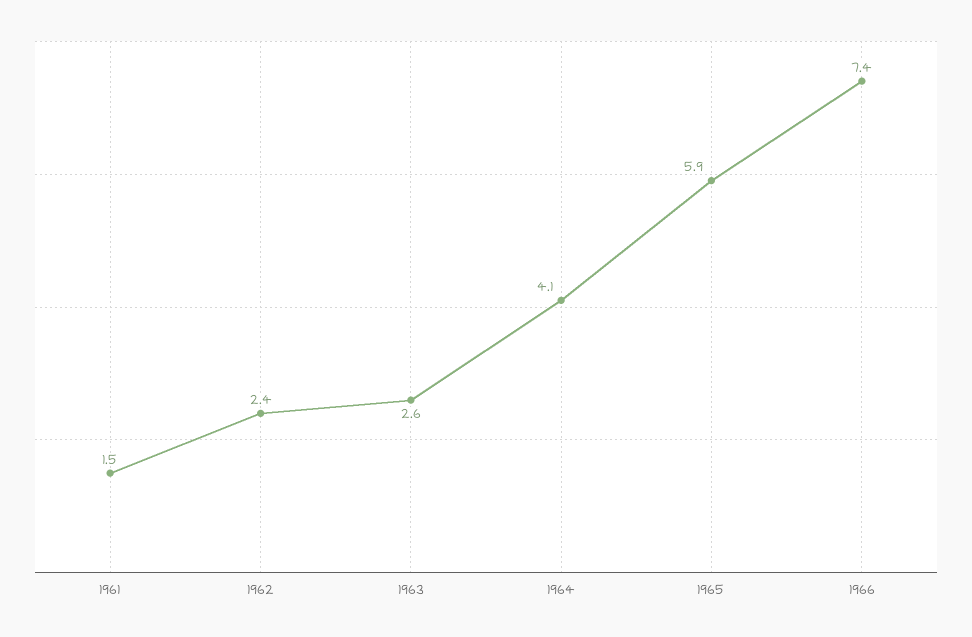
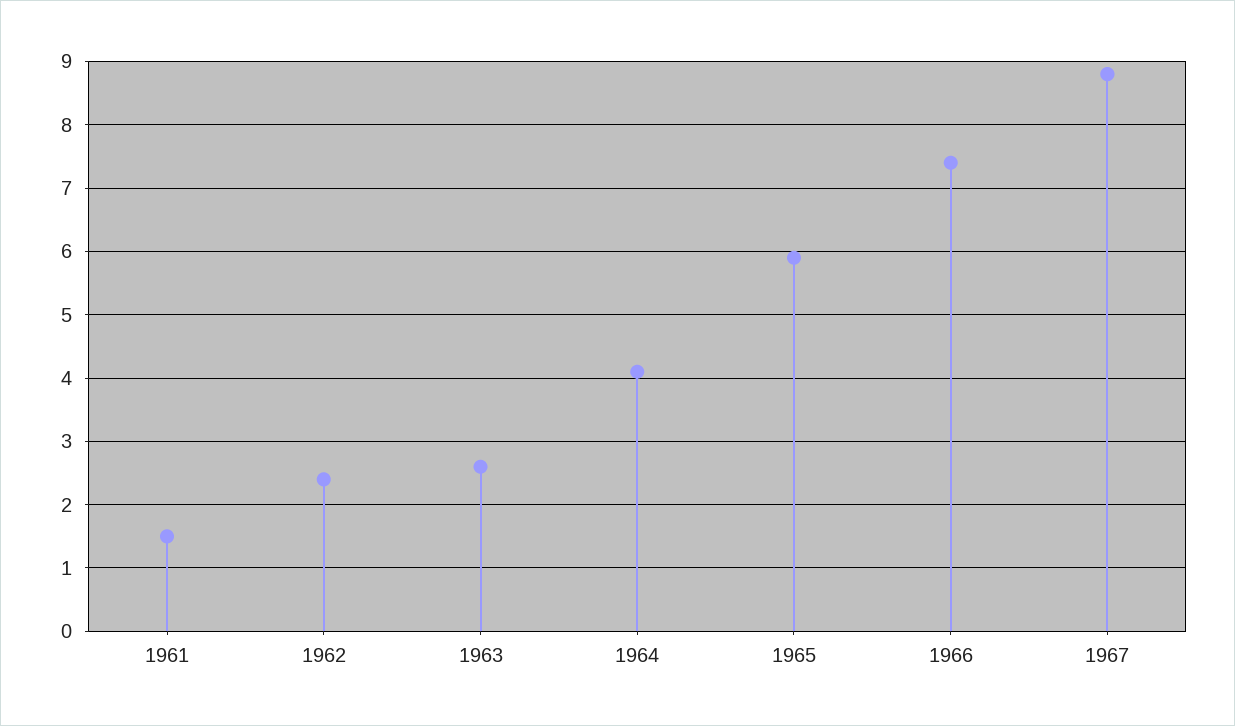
1967: none -> 8.8

